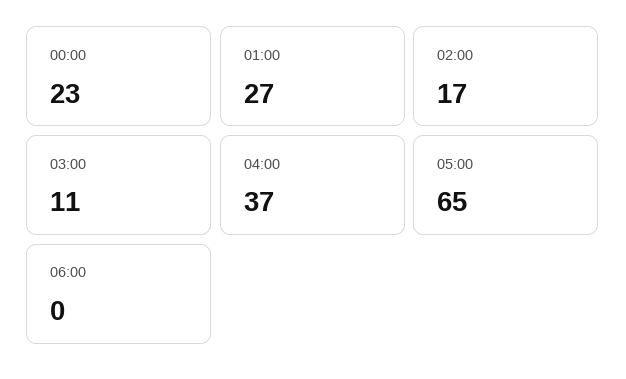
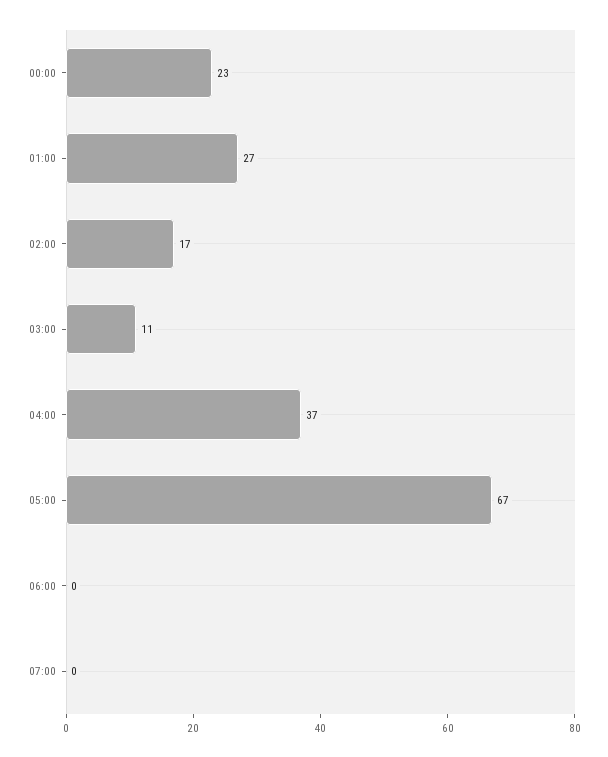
05:00: 65 -> 67
07:00: none -> 0

